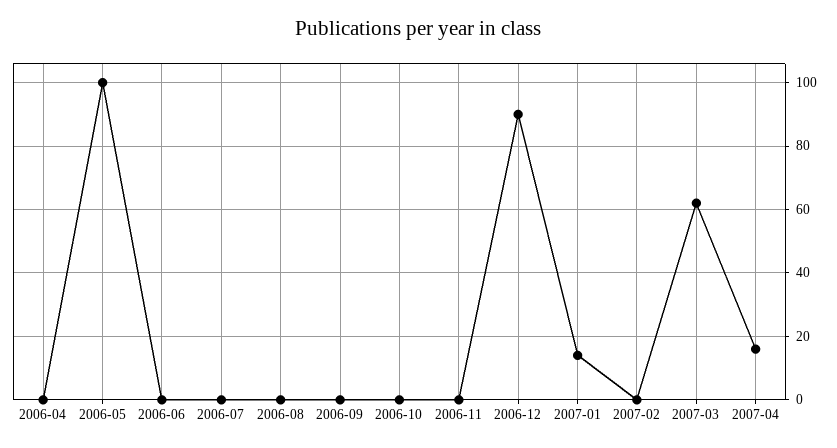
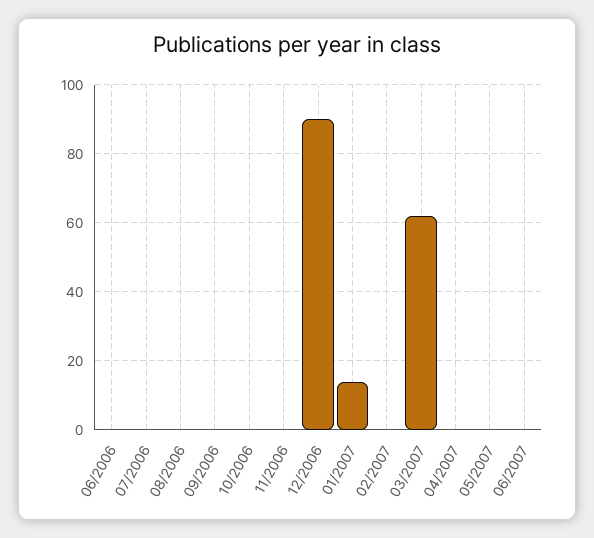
2006-04: 0 -> none
2006-05: 100 -> none
2007-04: 15 -> 0
05/2007: none -> 0
06/2007: none -> 0

